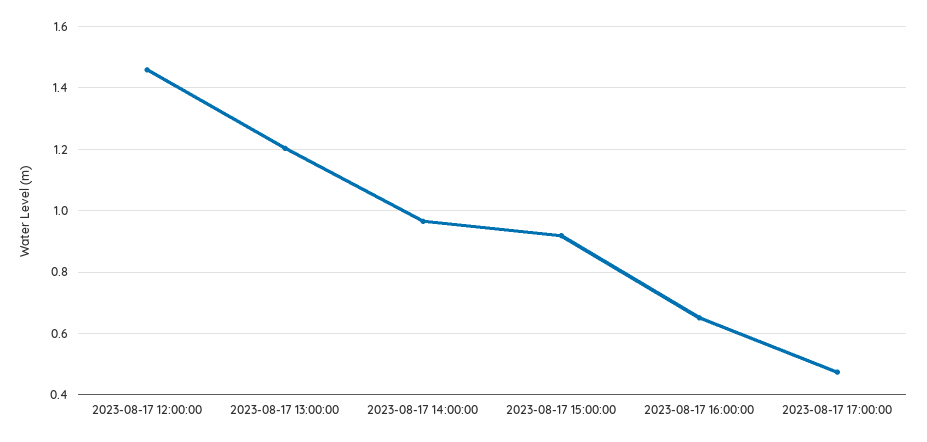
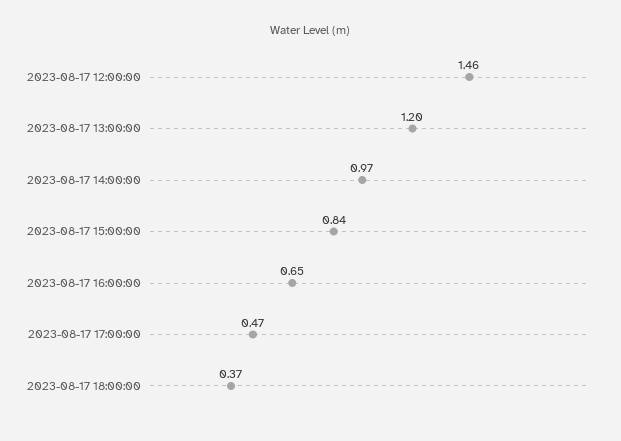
2023-08-17 15:00:00: 0.92 -> 0.84
2023-08-17 18:00:00: none -> 0.37

